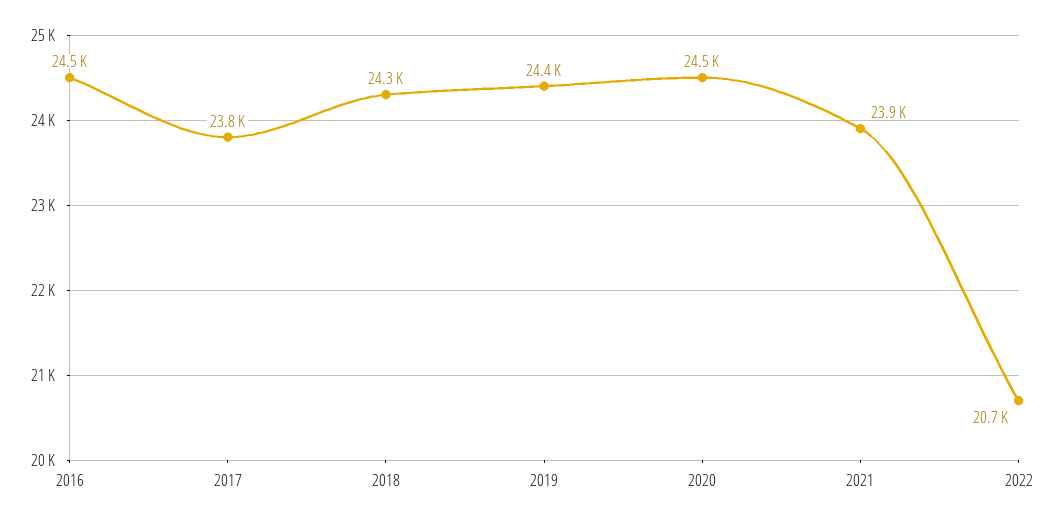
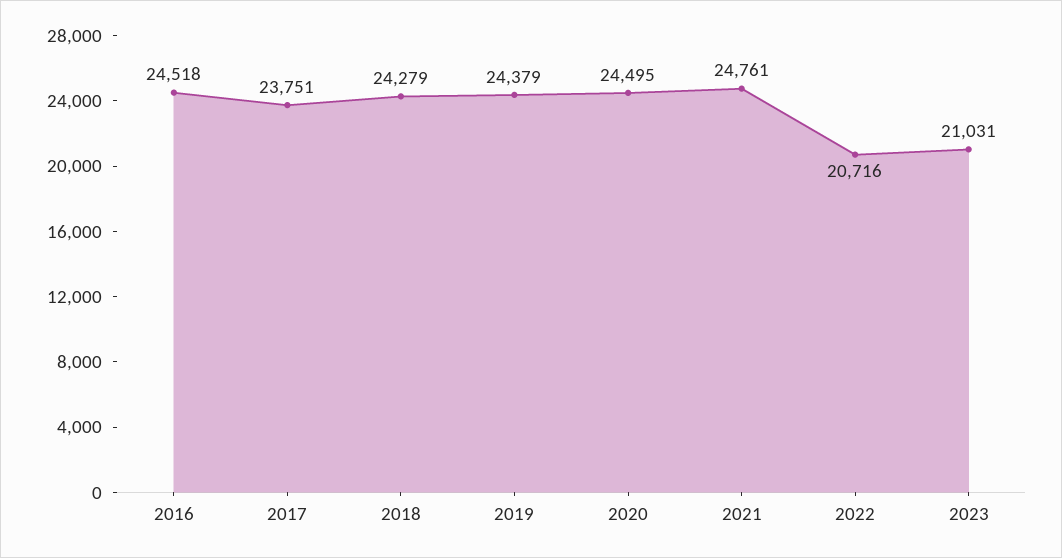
2021: 23900 -> 24761
2023: none -> 21031

